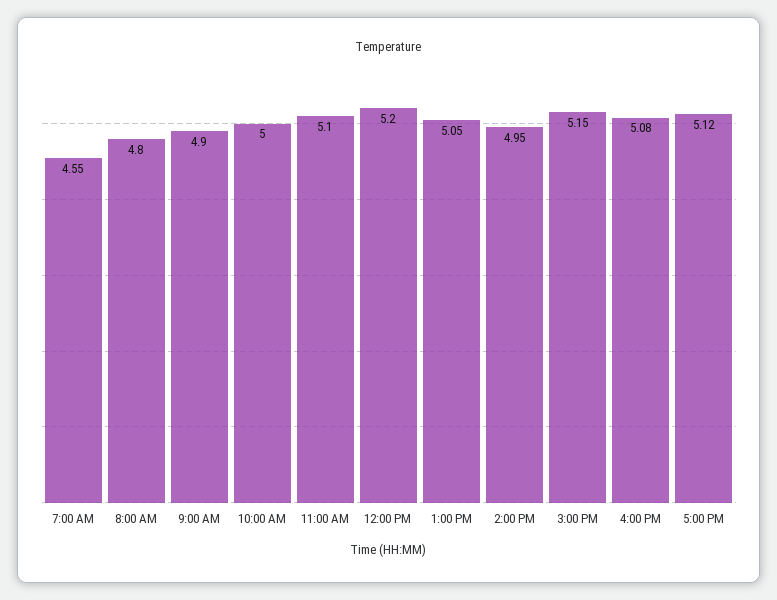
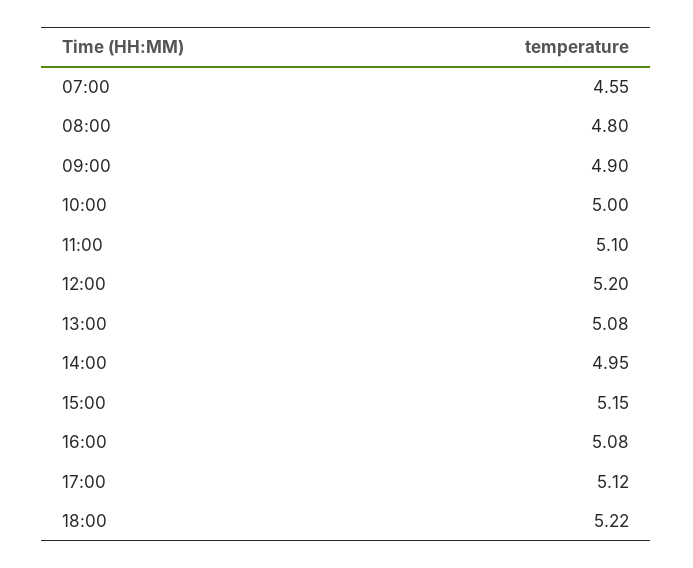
1:00 PM: 5.05 -> 5.08
18:00: none -> 5.22

